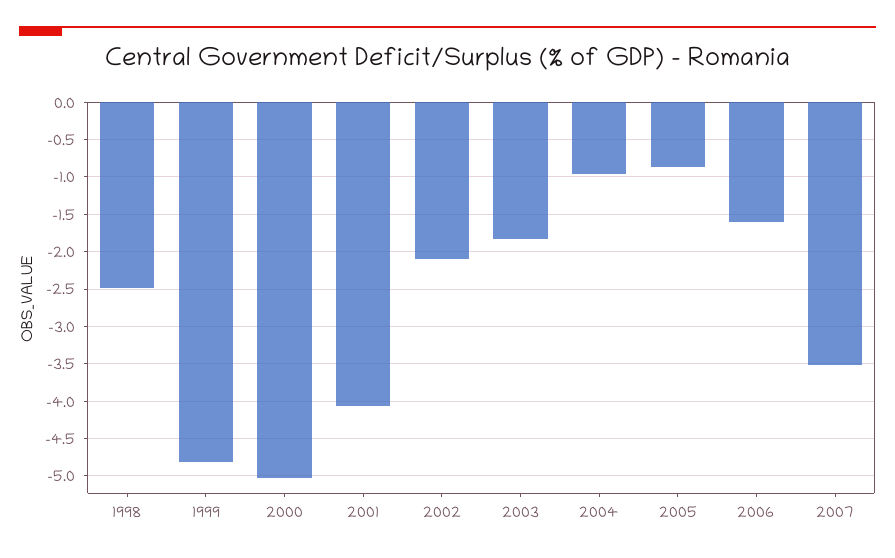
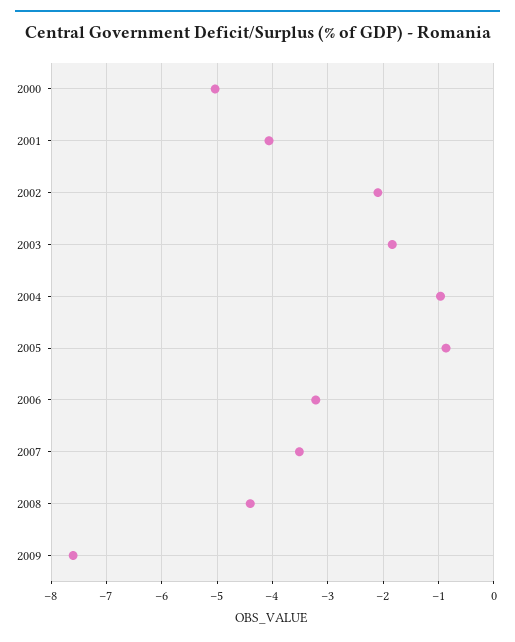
1998: -2.5 -> none
1999: -4.8 -> none
2006: -1.6 -> -3.2
2008: none -> -4.4
2009: none -> -7.6

